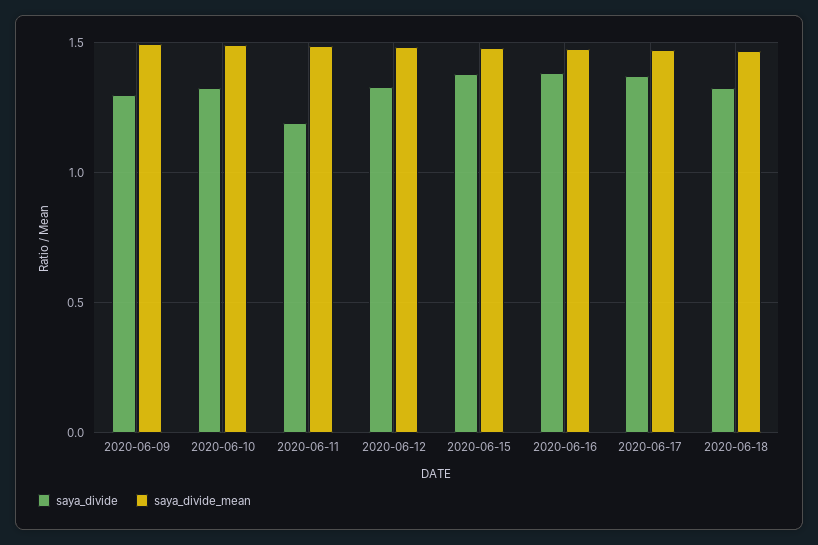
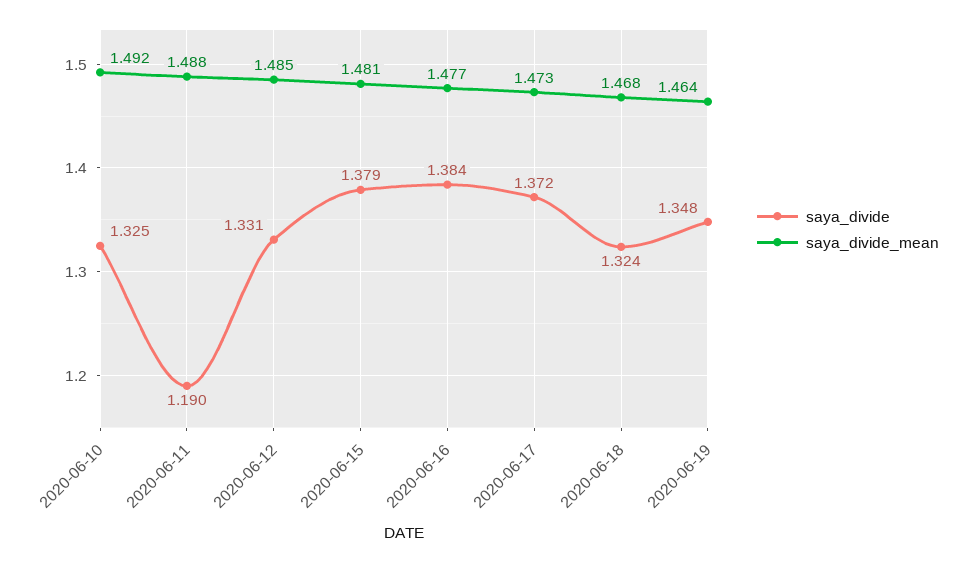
saya_divide, 2020-06-09: 1.3 -> none
saya_divide_mean, 2020-06-09: 1.5 -> none
saya_divide, 2020-06-19: none -> 1.348
saya_divide_mean, 2020-06-19: none -> 1.464

